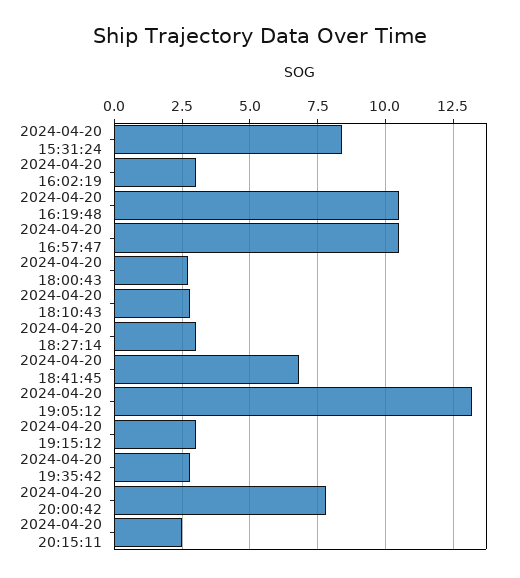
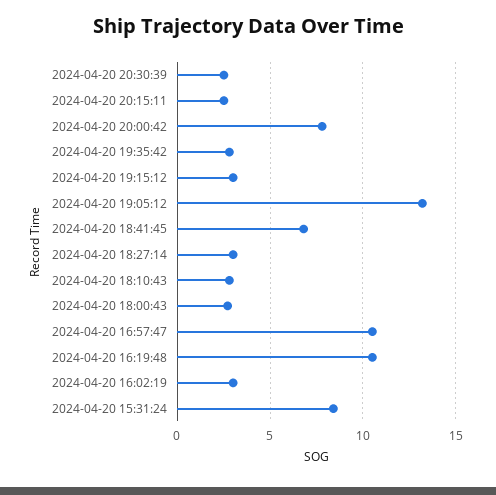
2024-04-20 20:30:39: none -> 2.5

